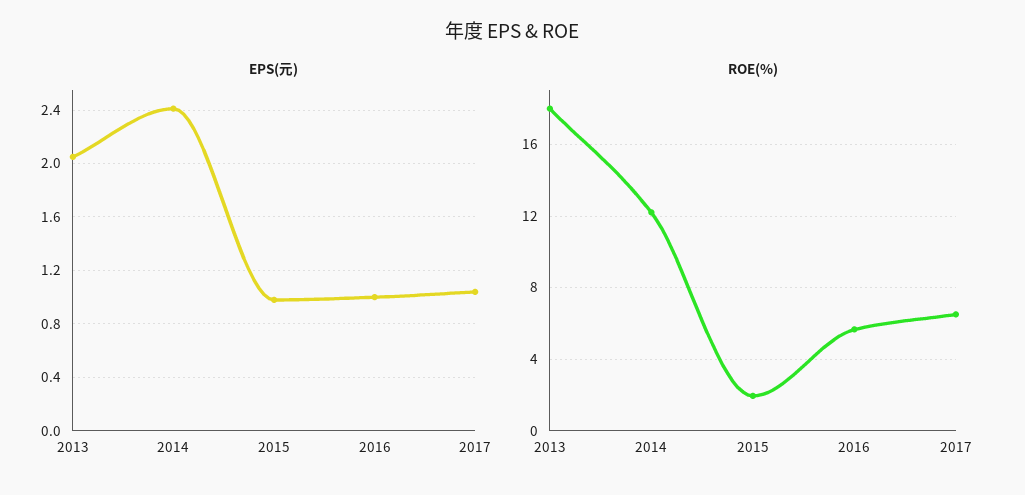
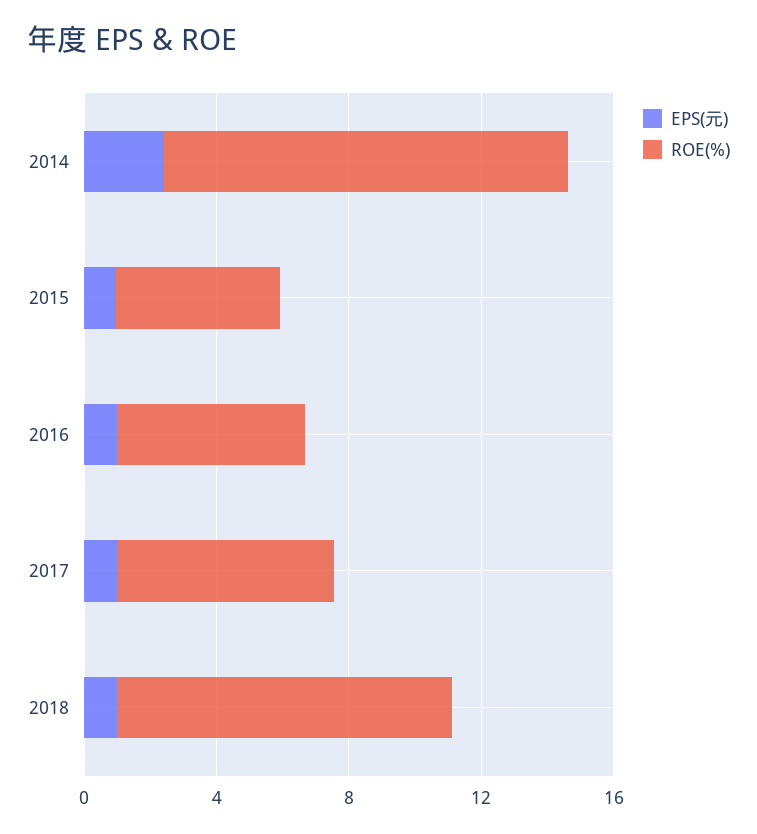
EPS(元), 2013: 2.05 -> none
ROE(%), 2013: 18 -> none
ROE(%), 2015: 2 -> 5
EPS(元), 2018: none -> 1
ROE(%), 2018: none -> 10

